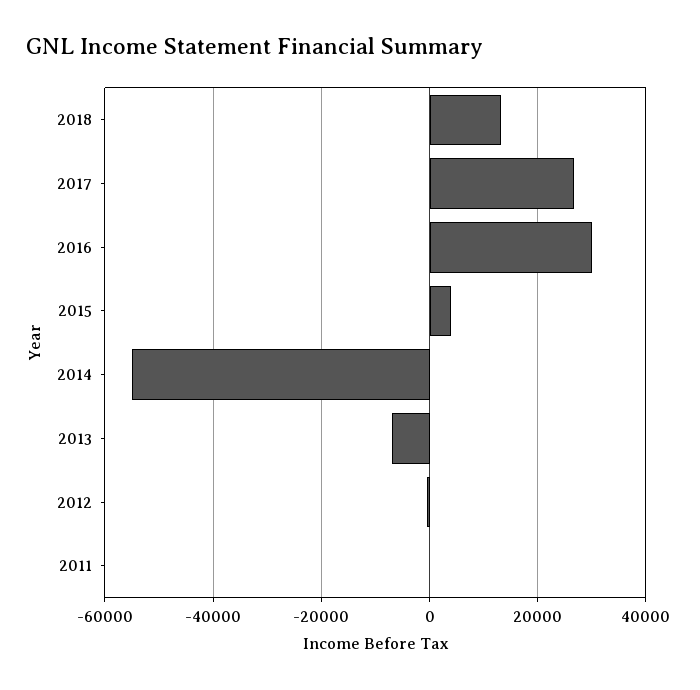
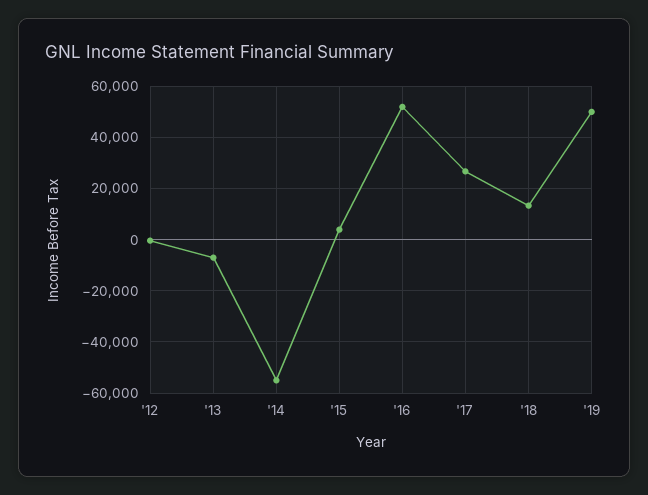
2016: 30000 -> 52500
2011: 0 -> none
'19: none -> 50000

